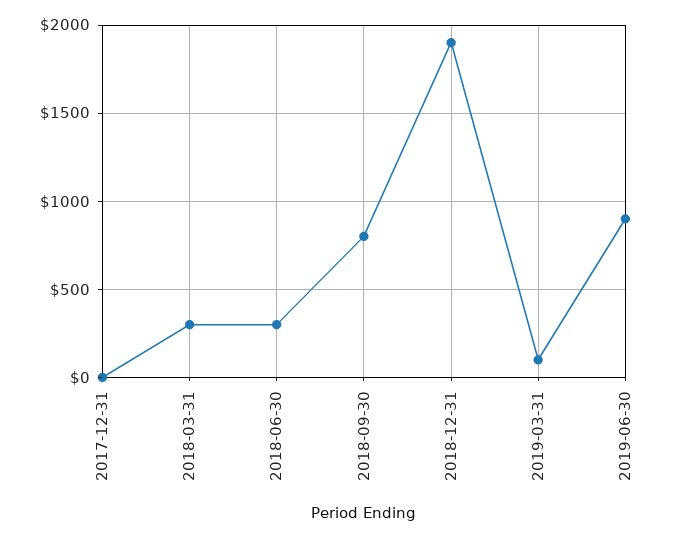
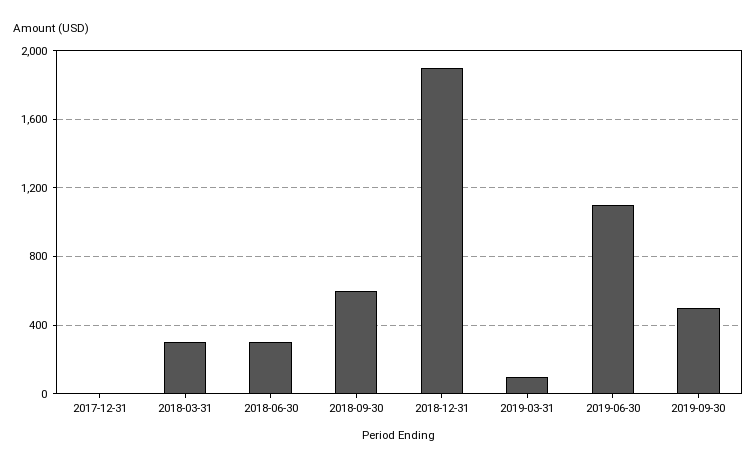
2018-09-30: 800 -> 600
2019-06-30: 900 -> 1100
2019-09-30: none -> 500

